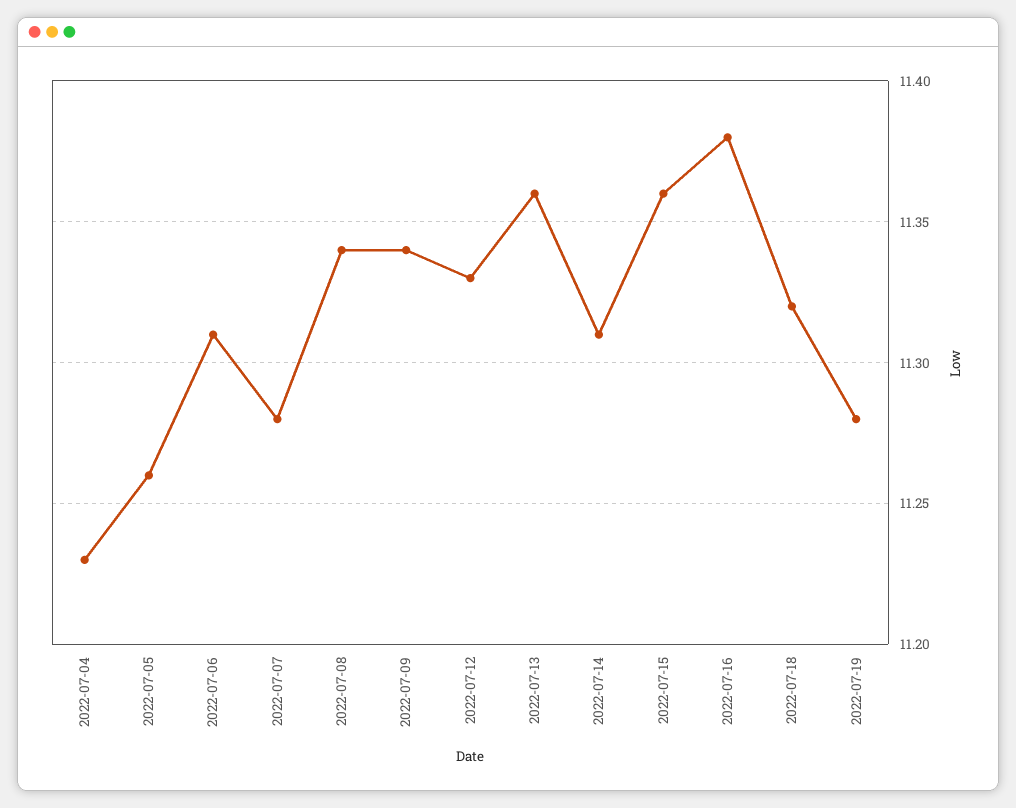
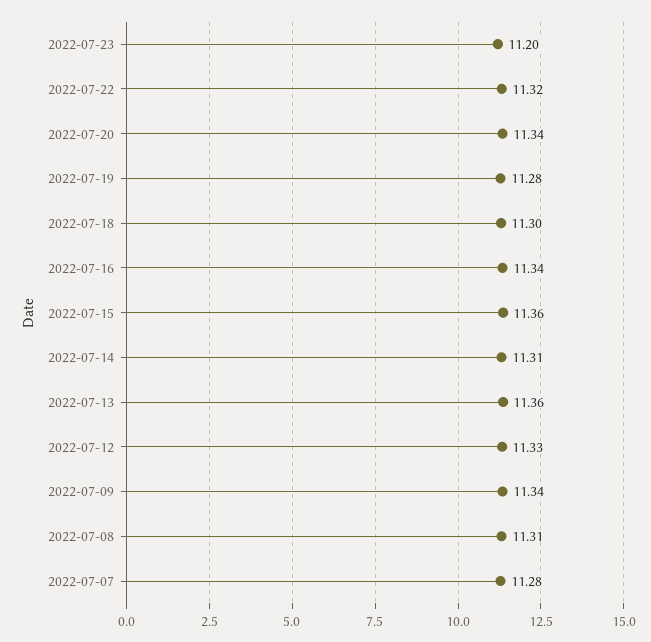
2022-07-04: 11.23 -> none
2022-07-05: 11.26 -> none
2022-07-06: 11.31 -> none
2022-07-08: 11.34 -> 11.31
2022-07-16: 11.38 -> 11.34
2022-07-18: 11.32 -> 11.3
2022-07-23: none -> 11.2
2022-07-22: none -> 11.32
2022-07-20: none -> 11.34

